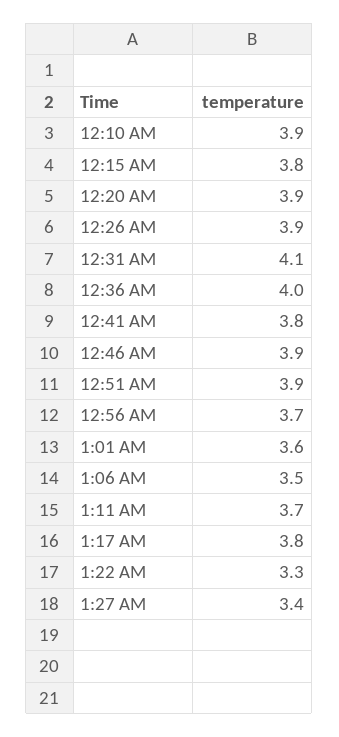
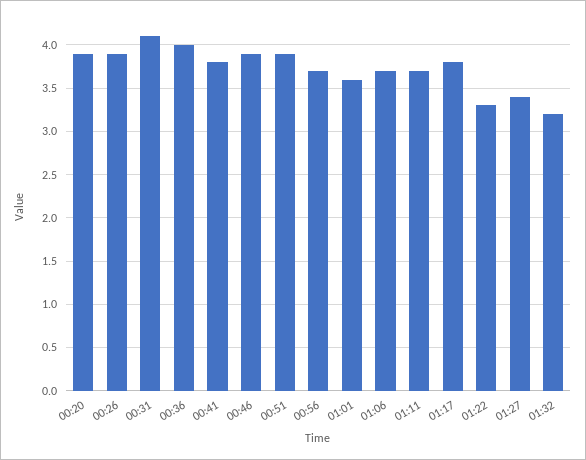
12:10 AM: 3.9 -> none
12:15 AM: 3.8 -> none
1:06 AM: 3.5 -> 3.7
01:32: none -> 3.2

